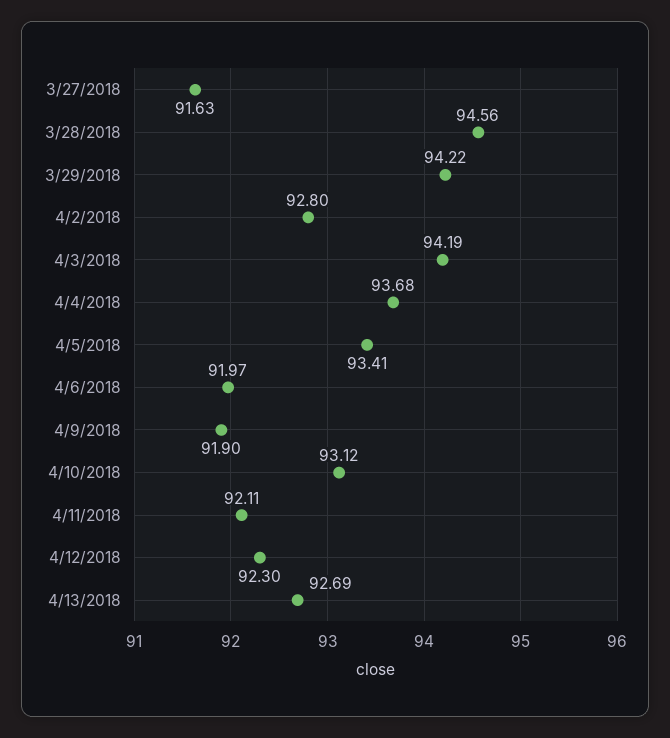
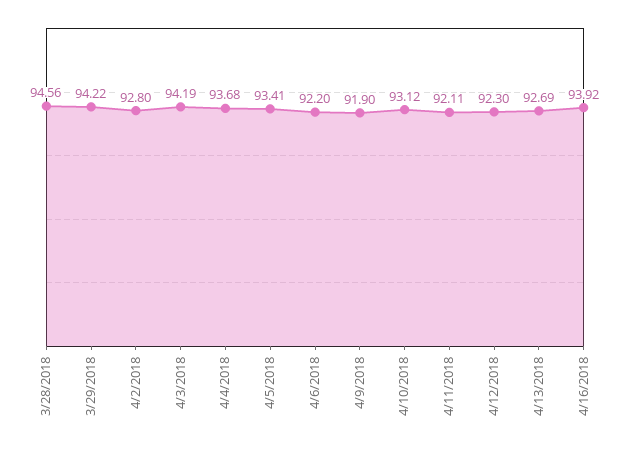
3/27/2018: 91.63 -> none
4/6/2018: 91.97 -> 92.2
4/16/2018: none -> 93.92

